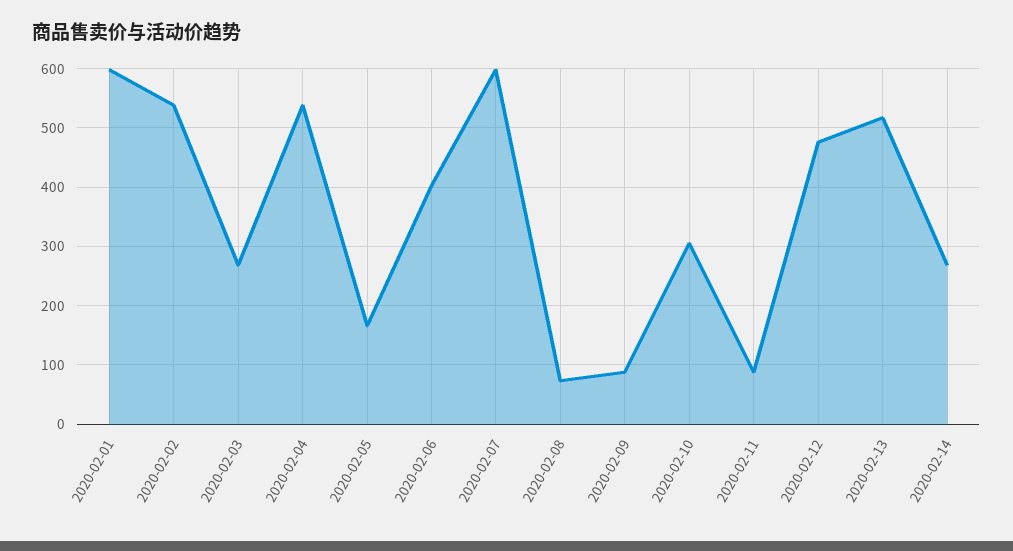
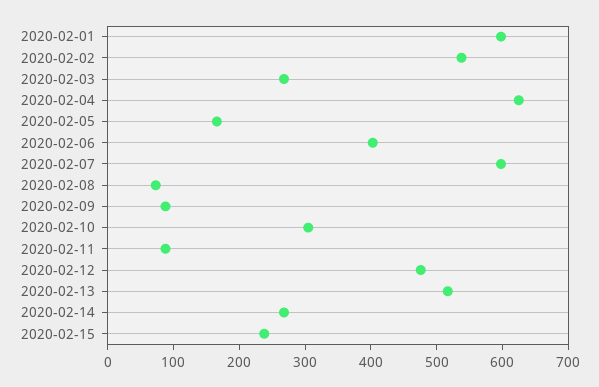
2020-02-04: 540 -> 620
2020-02-15: none -> 240

